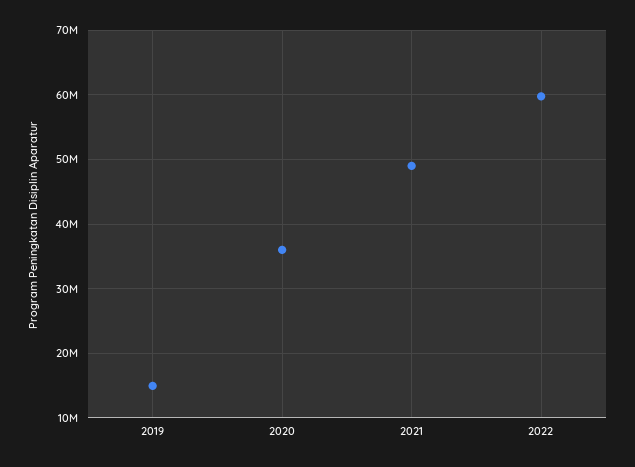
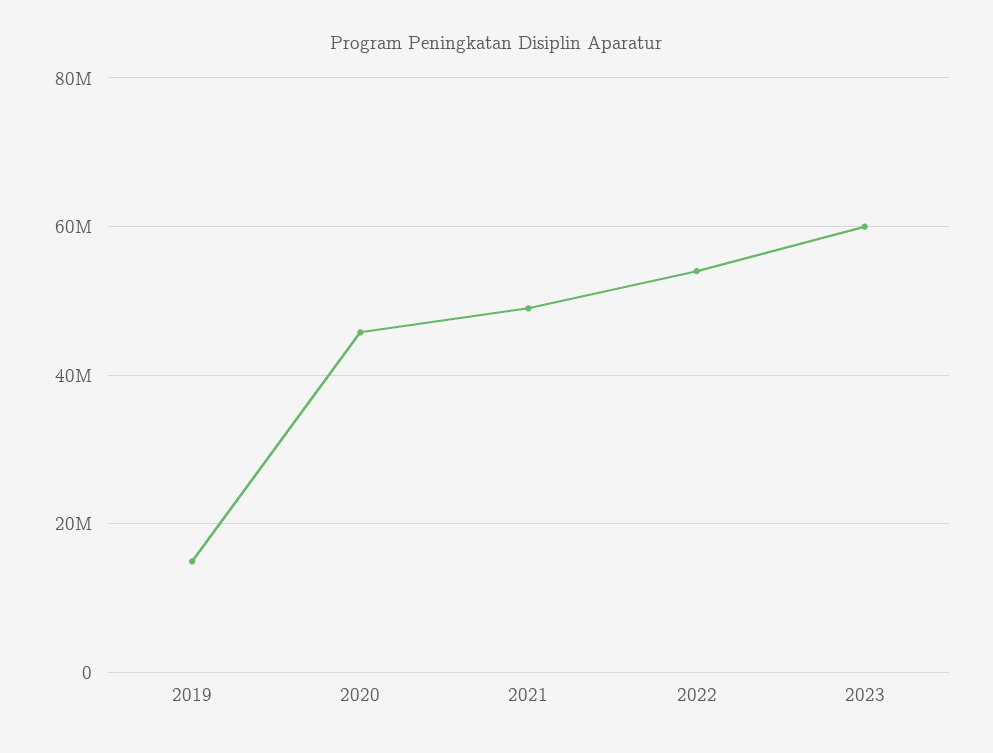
2020: 36000000 -> 46000000
2022: 60000000 -> 54000000
2023: none -> 60000000

